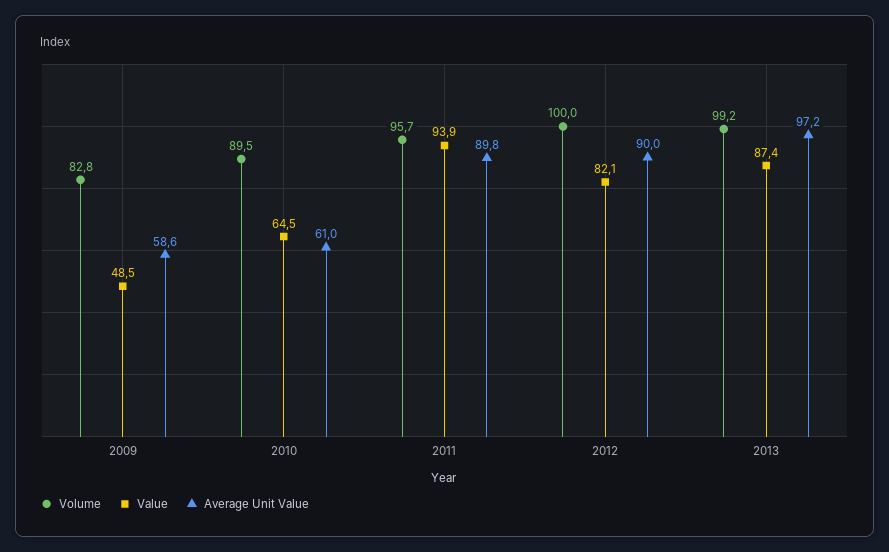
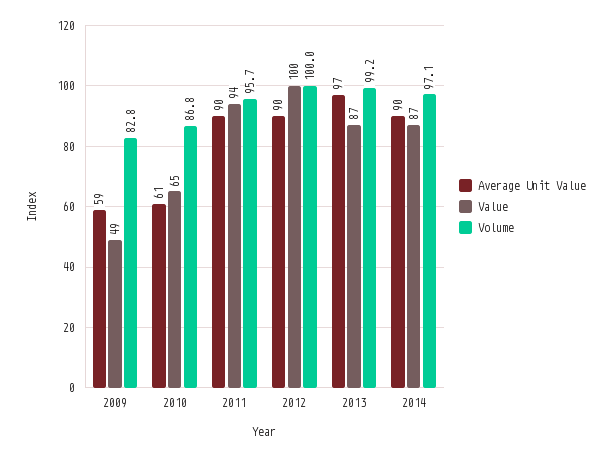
Volume, 2010: 89.5 -> 86.8
Value, 2012: 82.1 -> 100
Average Unit Value, 2014: none -> 90
Value, 2014: none -> 87
Volume, 2014: none -> 97.1

